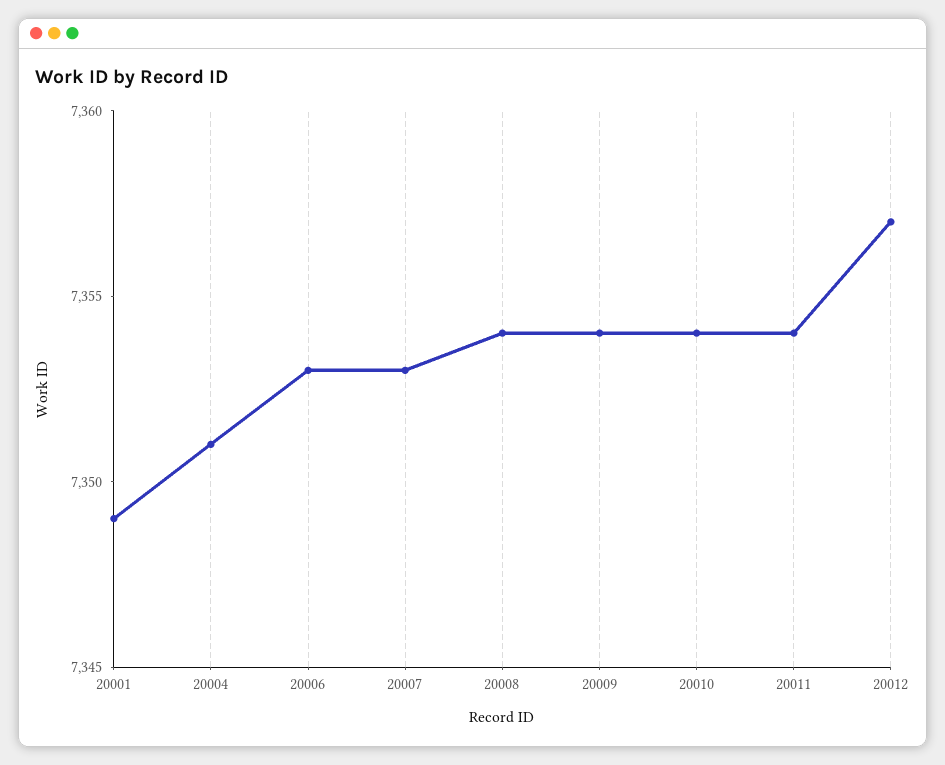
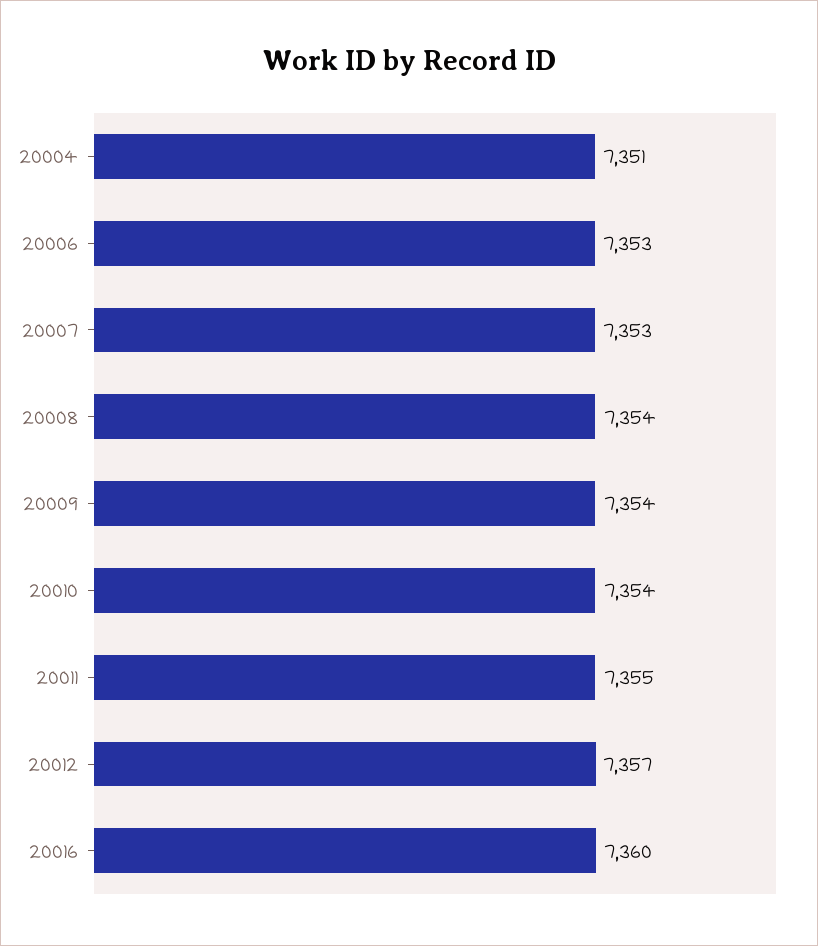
20001: 7349 -> none
20011: 7354 -> 7355
20016: none -> 7360

